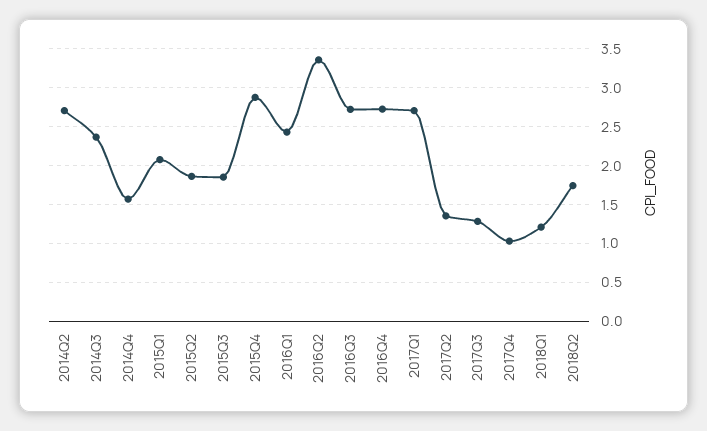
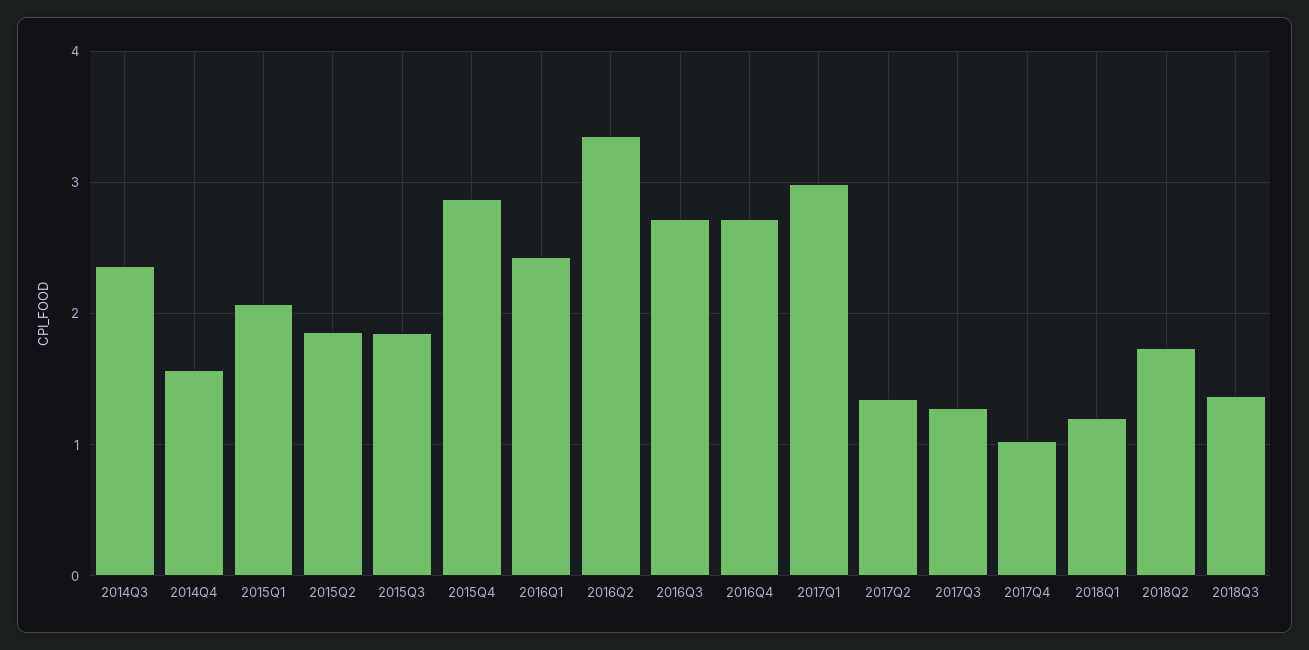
2014Q2: 2.7 -> none
2017Q1: 2.7 -> 3
2018Q3: none -> 1.4

